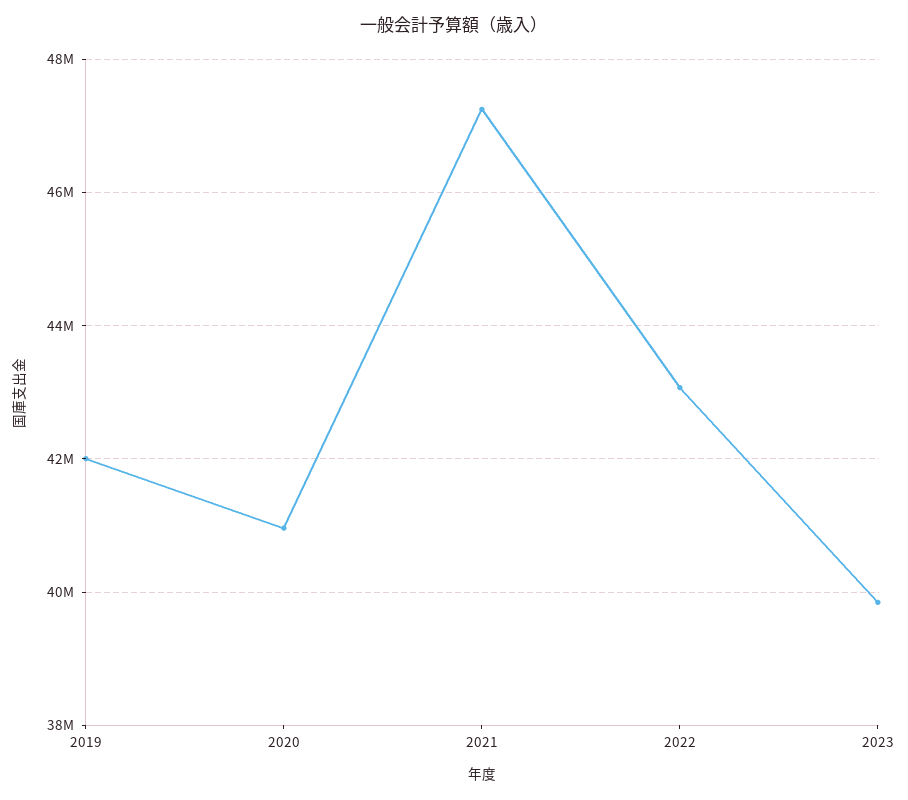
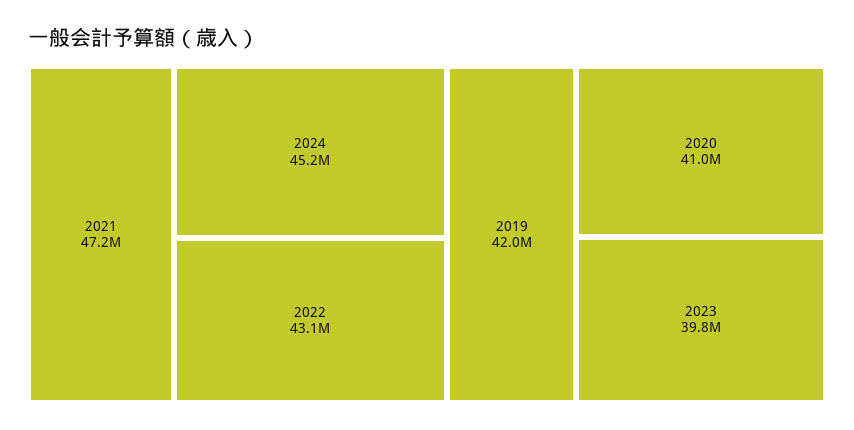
2024: none -> 45200000

